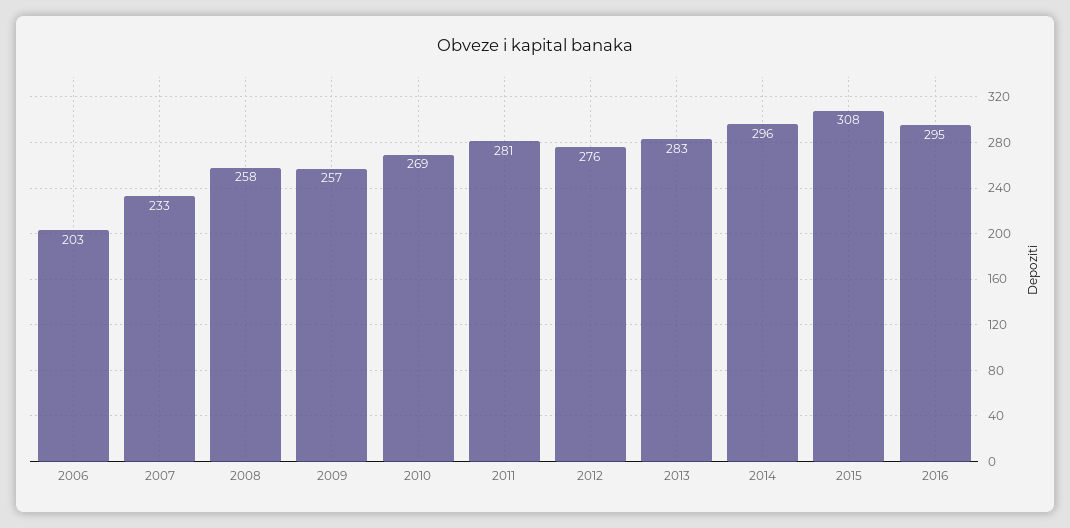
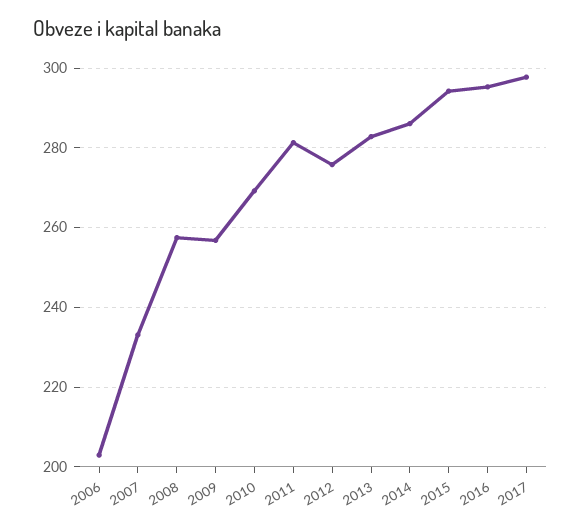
2014: 296 -> 286
2015: 308 -> 294
2017: none -> 298

